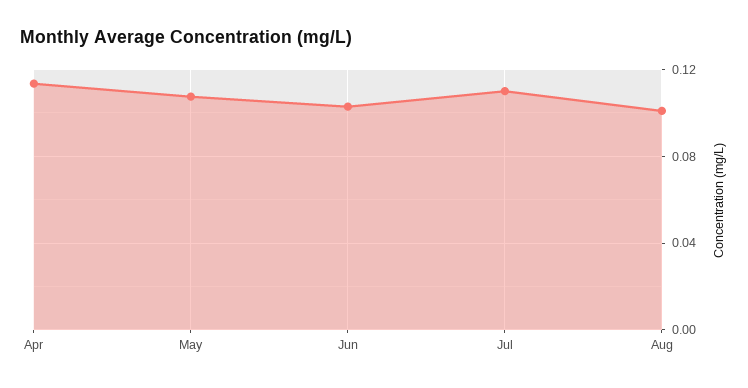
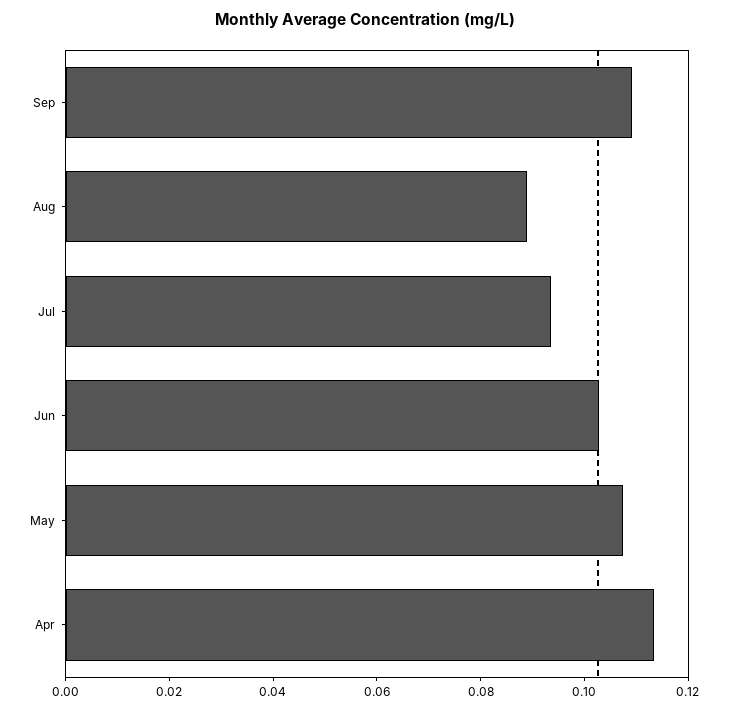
Jul: 0.11 -> 0.095
Aug: 0.1 -> 0.09
Sep: none -> 0.11

